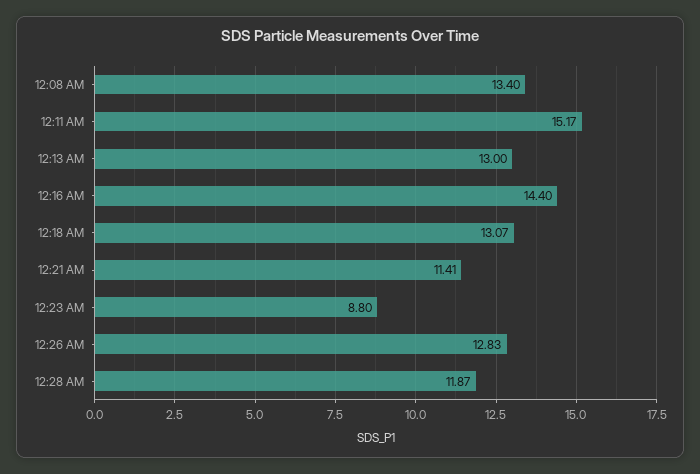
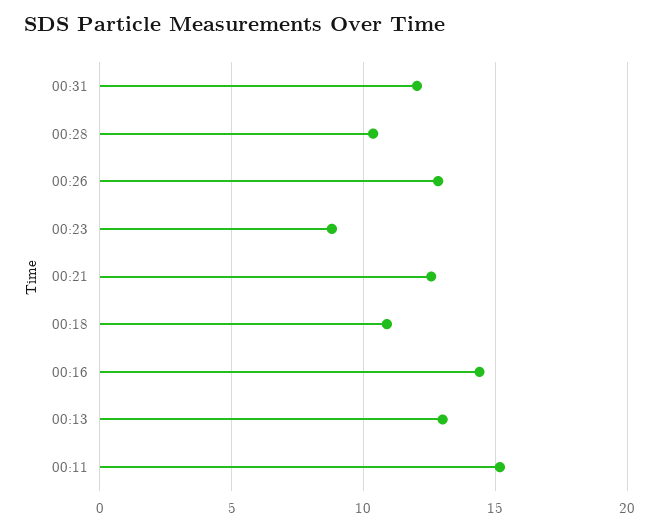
12:08 AM: 13.4 -> none
12:18 AM: 13.07 -> 11
12:21 AM: 11.41 -> 12.5
12:28 AM: 11.87 -> 10.5
00:31: none -> 12

